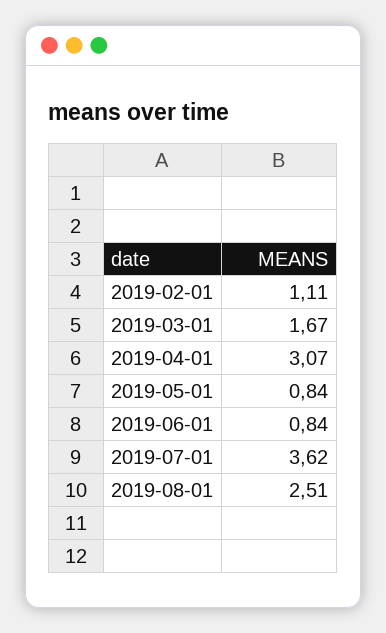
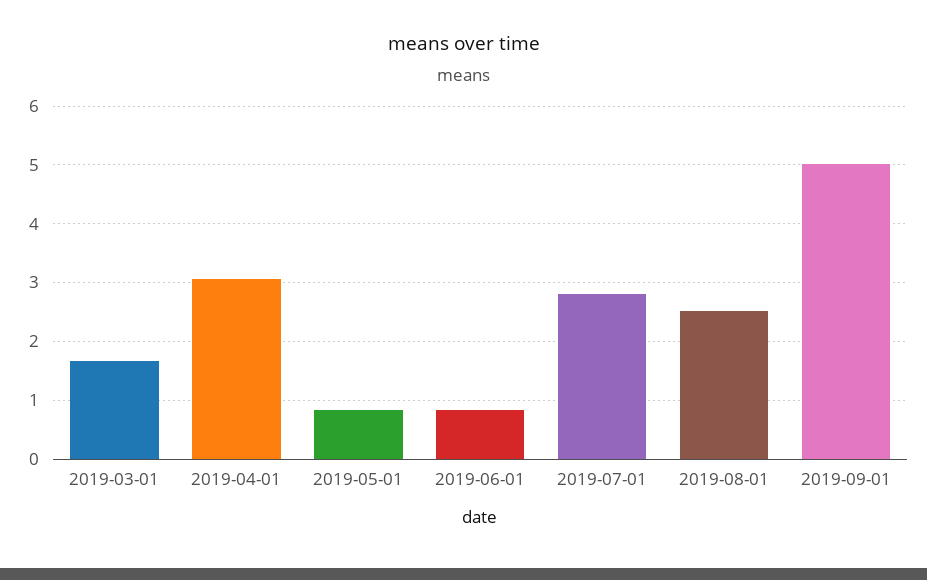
2019-02-01: 1.11 -> none
2019-07-01: 3.62 -> 2.8
2019-09-01: none -> 5

